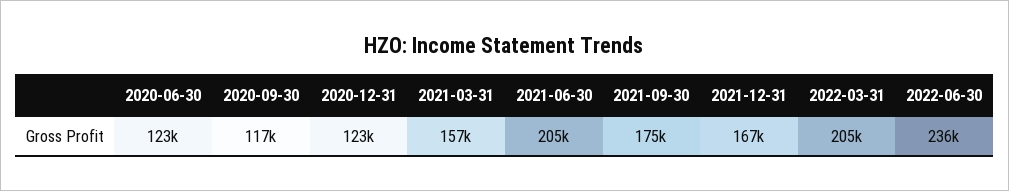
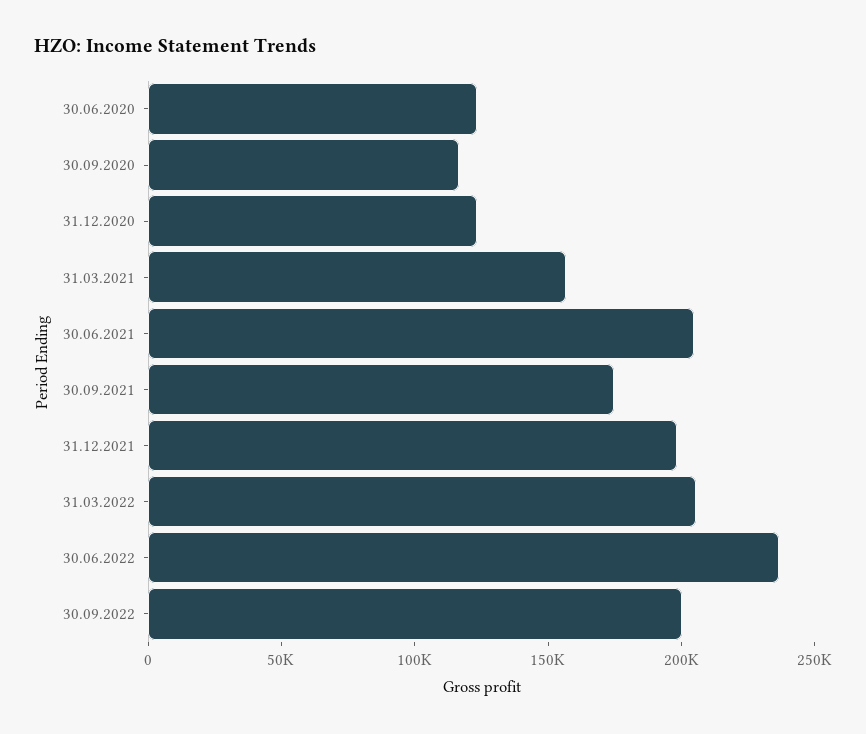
2021-12-31: 167000 -> 200000
30.09.2022: none -> 200000

